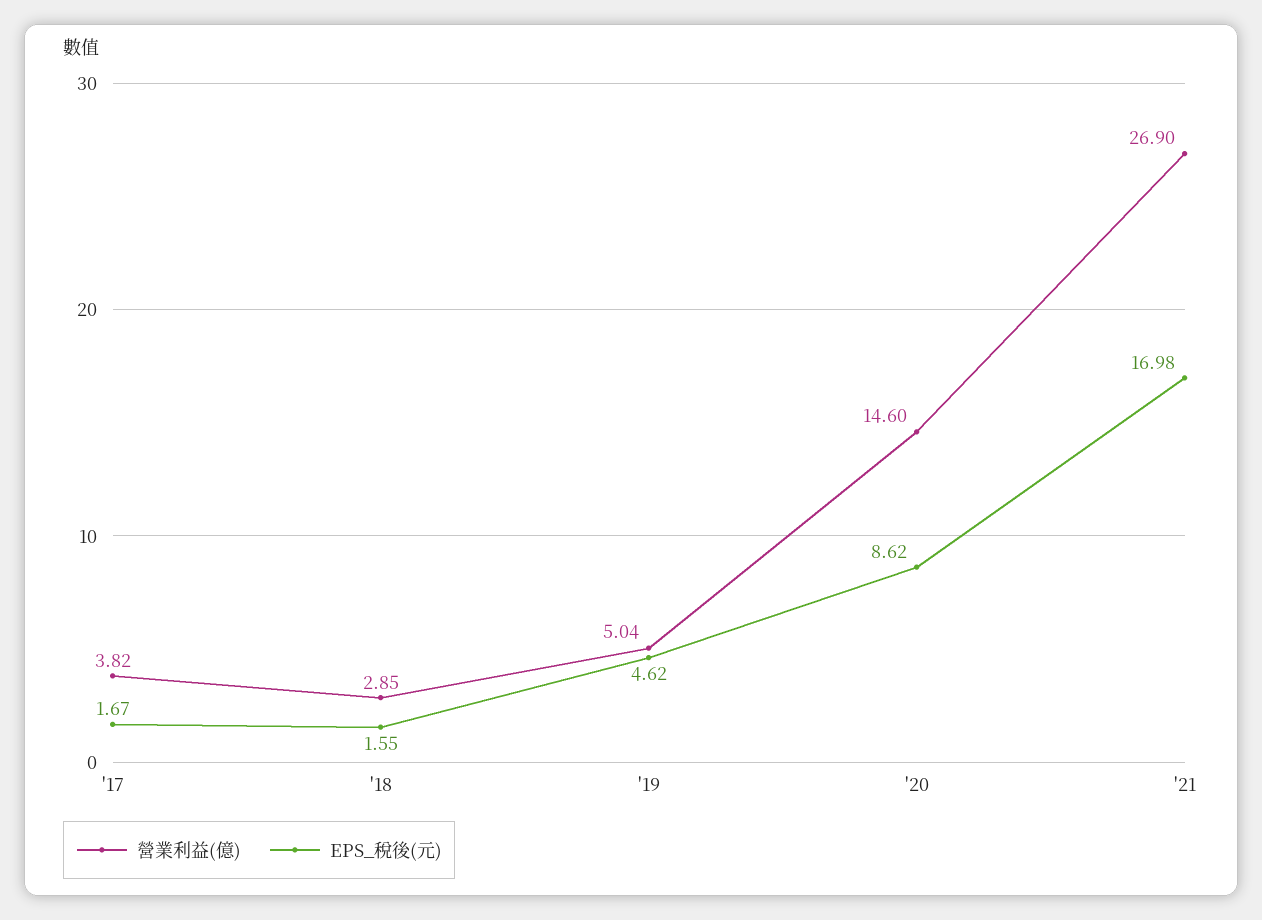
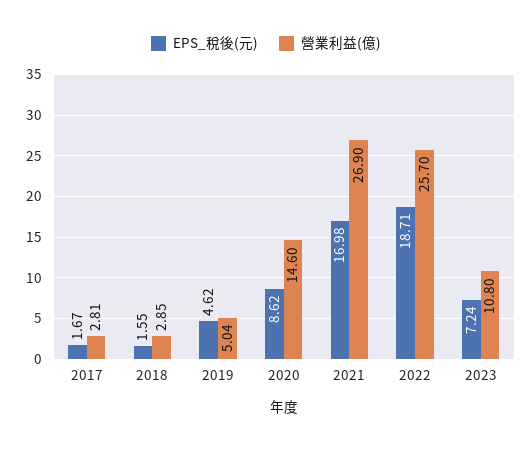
營業利益(億), '17: 3.82 -> 2.81
EPS_稅後(元), 2022: none -> 18.71
營業利益(億), 2022: none -> 25.7
EPS_稅後(元), 2023: none -> 7.24
營業利益(億), 2023: none -> 10.8

